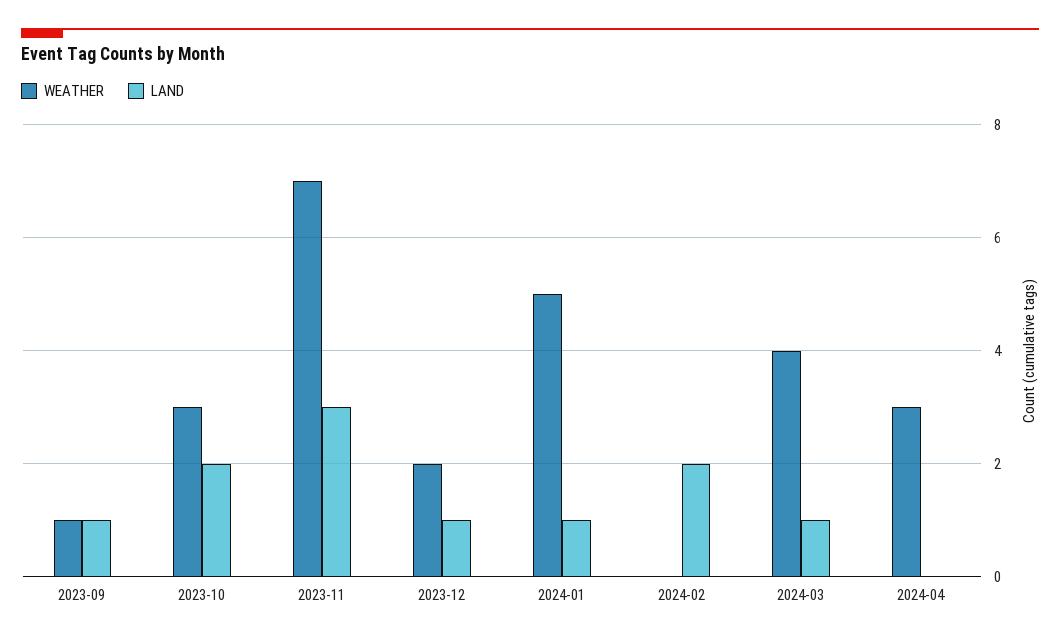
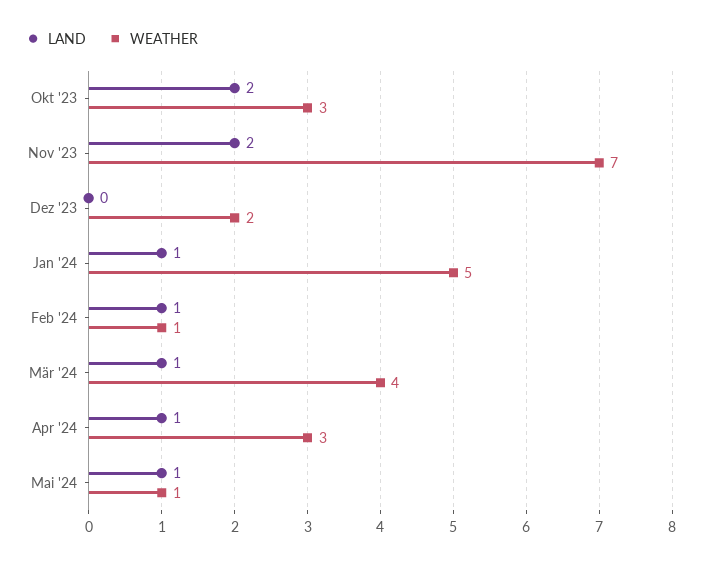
WEATHER, 2023-09: 1 -> none
LAND, 2023-09: 1 -> none
LAND, 2023-11: 3 -> 2
LAND, 2023-12: 1 -> 0
WEATHER, 2024-02: 0 -> 1
LAND, 2024-02: 2 -> 1
LAND, 2024-04: 0 -> 1
LAND, Mai '24: none -> 1
WEATHER, Mai '24: none -> 1

